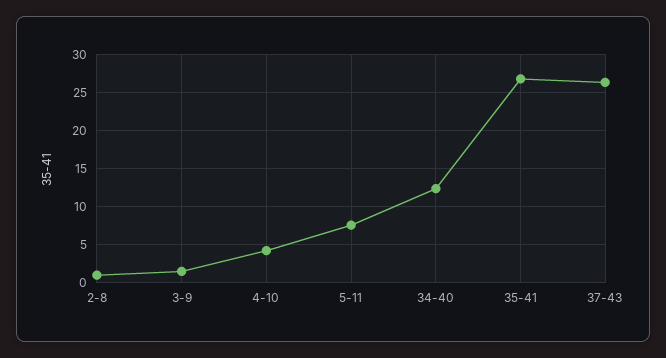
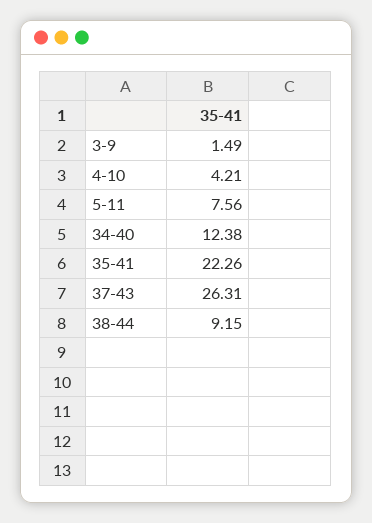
2-8: 1 -> none
35-41: 27 -> 22.26
38-44: none -> 9.15

